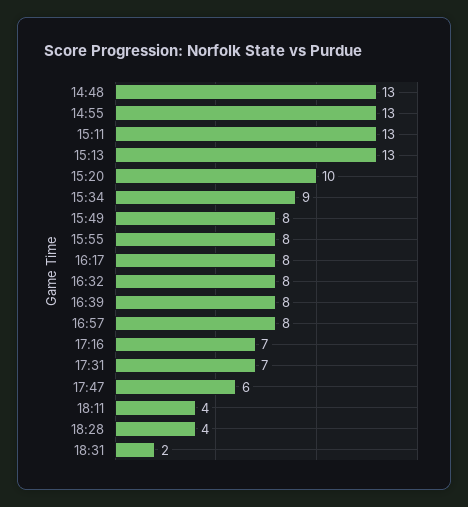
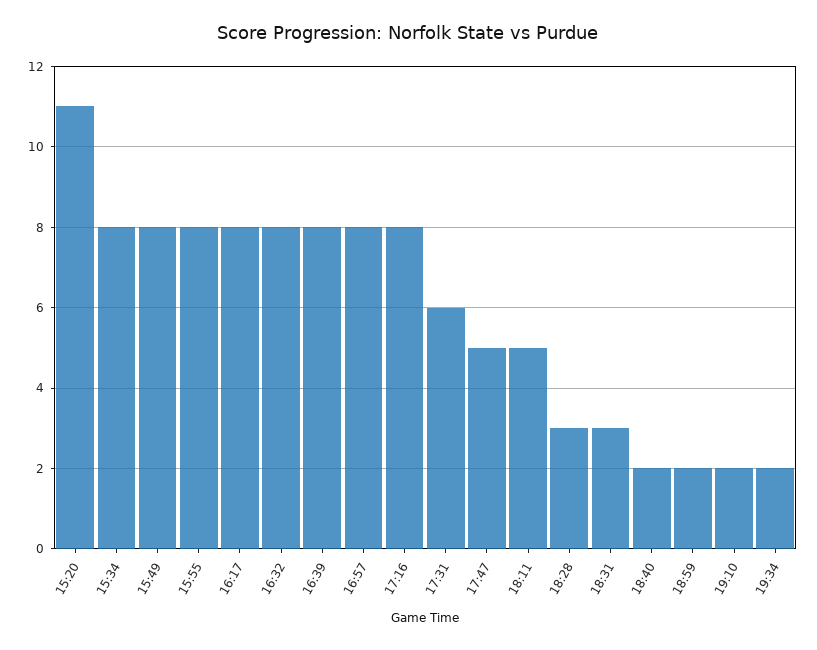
14:48: 13 -> none
14:55: 13 -> none
15:11: 13 -> none
15:13: 13 -> none
15:20: 10 -> 11
15:34: 9 -> 8
17:16: 7 -> 8
17:31: 7 -> 6
17:47: 6 -> 5
18:11: 4 -> 5
18:28: 4 -> 3
18:31: 2 -> 3
18:40: none -> 2
18:59: none -> 2
19:10: none -> 2
19:34: none -> 2

